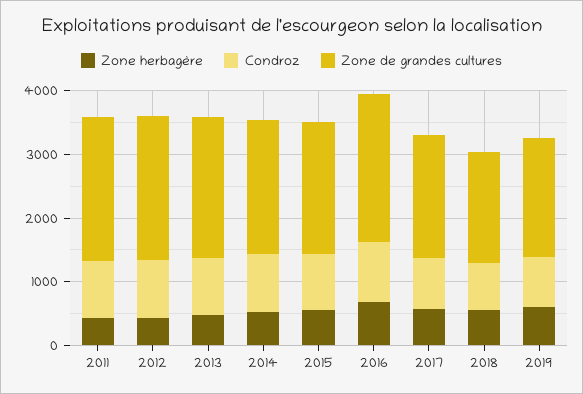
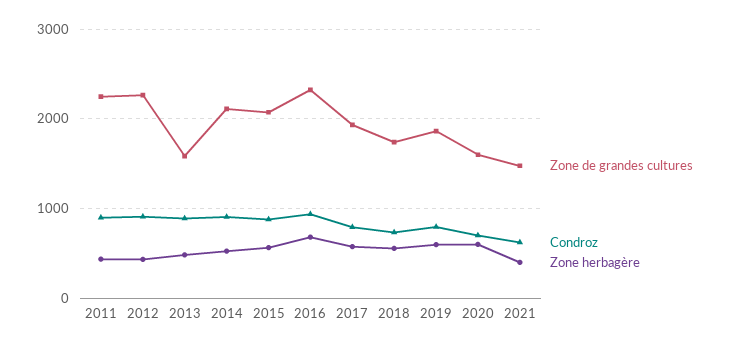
Zone de grandes cultures, 2013: 2200 -> 1600
Zone de grandes cultures, 2020: none -> 1600
Condroz, 2020: none -> 700
Zone herbagère, 2020: none -> 600
Zone de grandes cultures, 2021: none -> 1500
Condroz, 2021: none -> 600
Zone herbagère, 2021: none -> 400

